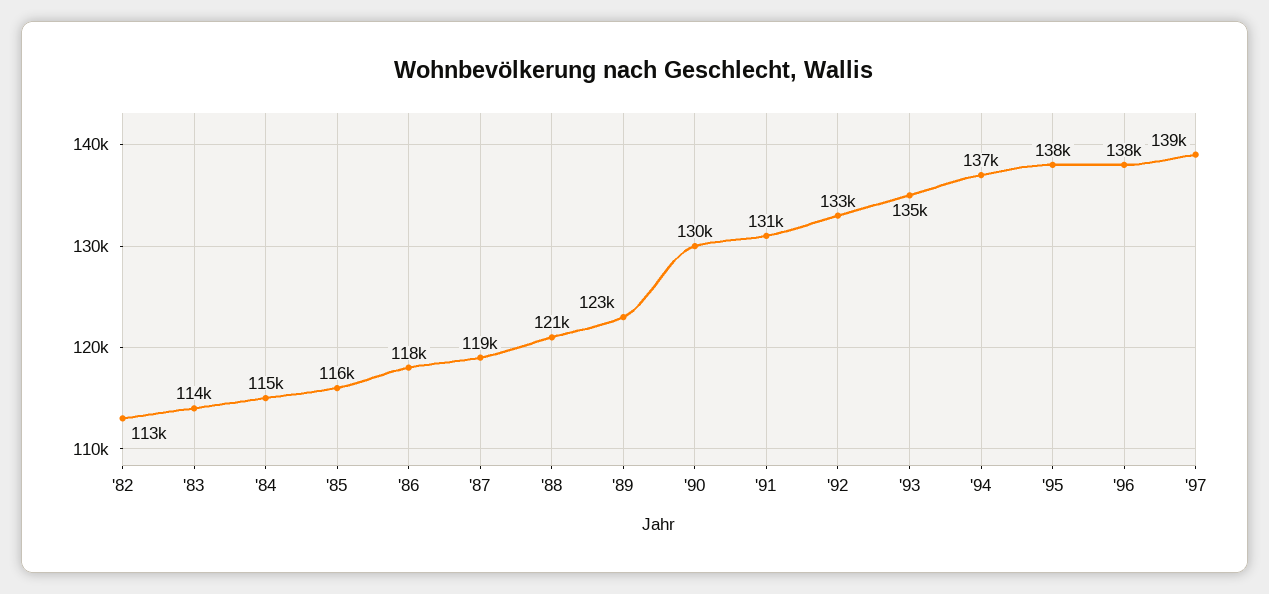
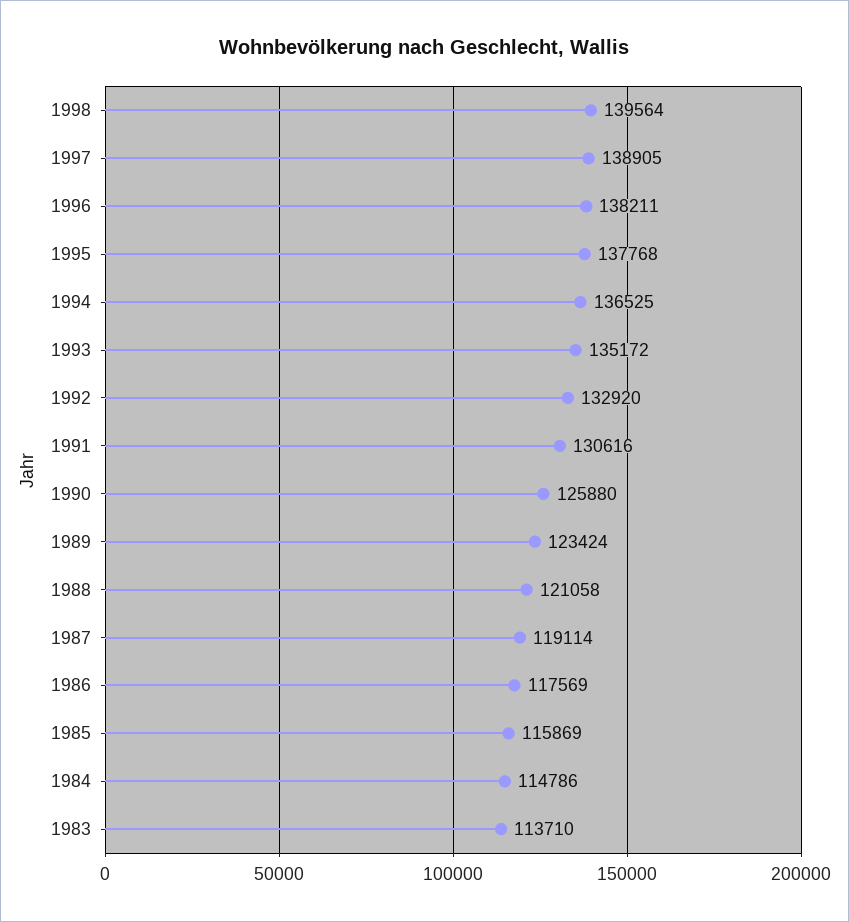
'82: 113000 -> none
'90: 130000 -> 125880
1998: none -> 139564

